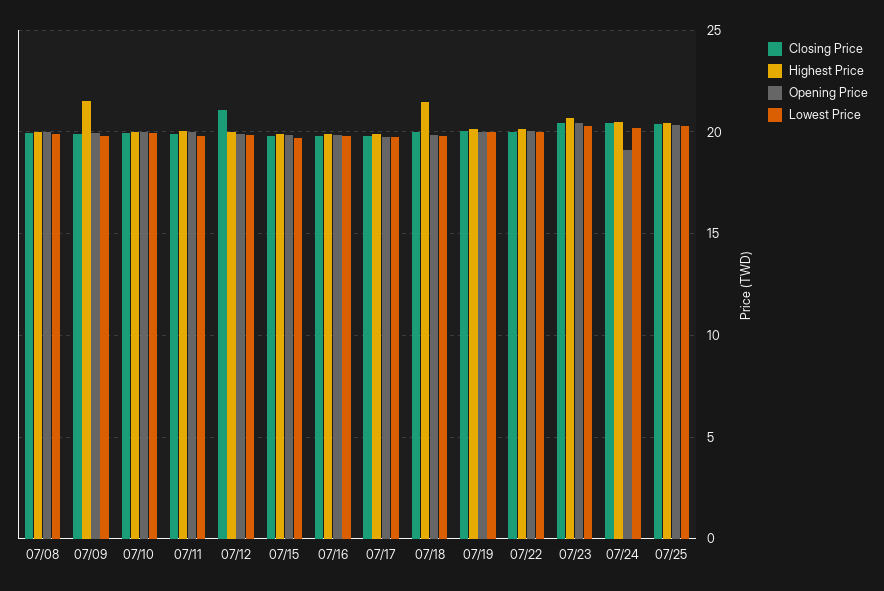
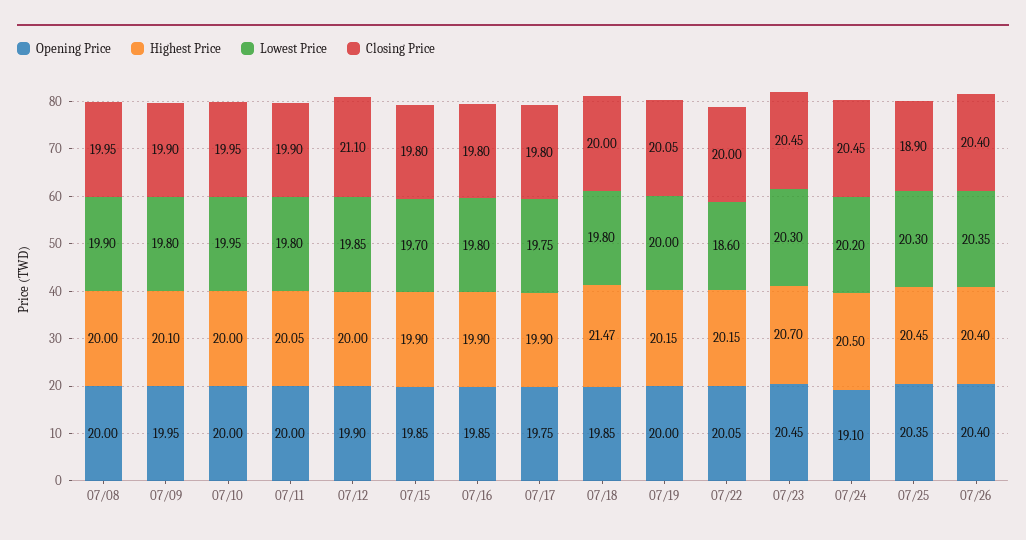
Highest Price, 07/09: 21.5 -> 20.1
Lowest Price, 07/22: 20 -> 18.6
Closing Price, 07/25: 20.5 -> 18.9
Opening Price, 07/26: none -> 20.4
Highest Price, 07/26: none -> 20.4
Lowest Price, 07/26: none -> 20.35
Closing Price, 07/26: none -> 20.4

